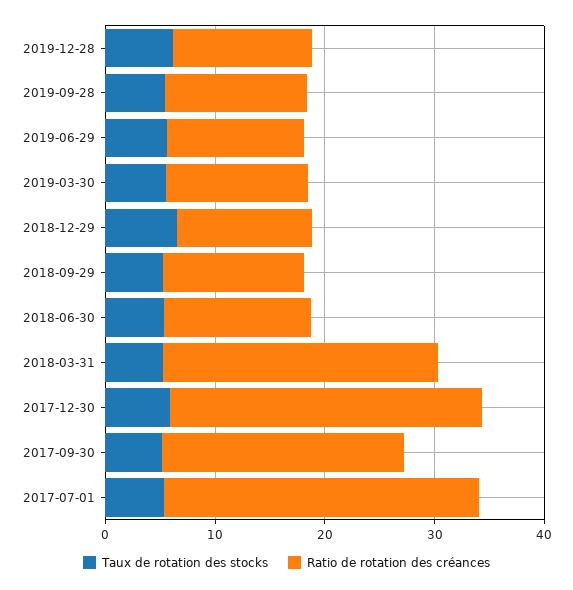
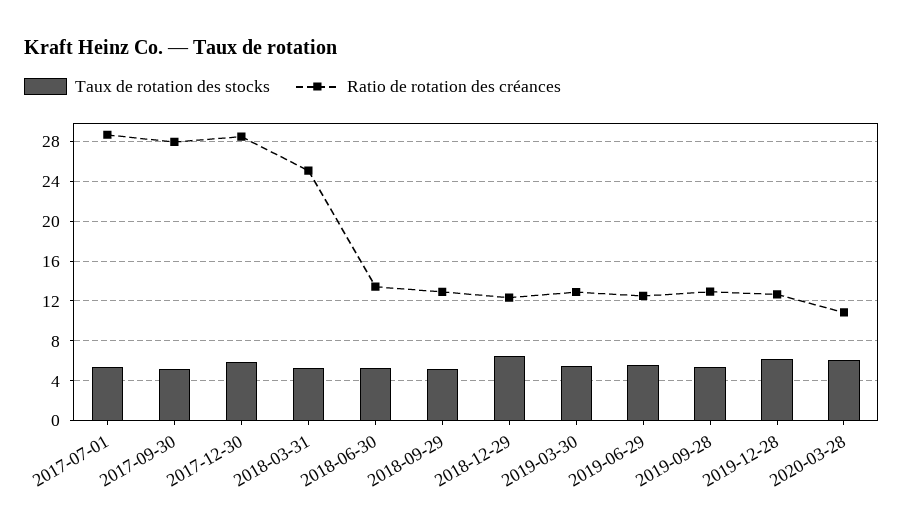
Ratio de rotation des créances, 2017-09-30: 22 -> 28
Taux de rotation des stocks, 2020-03-28: none -> 6
Ratio de rotation des créances, 2020-03-28: none -> 11

